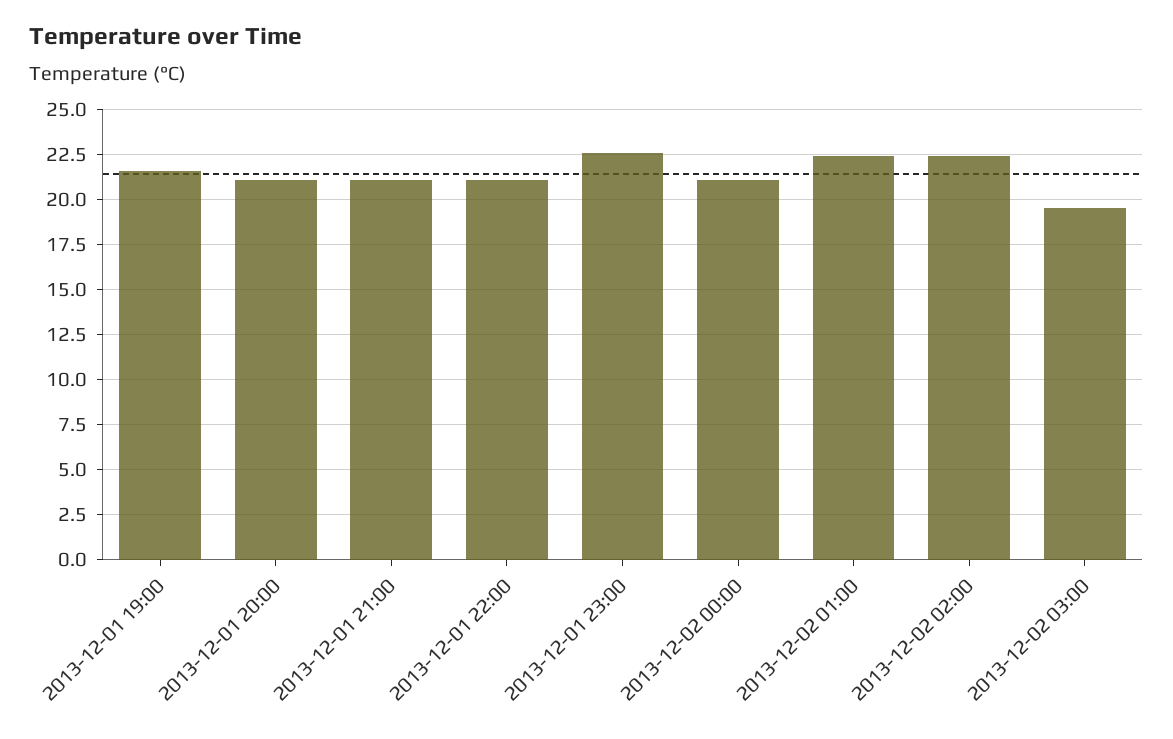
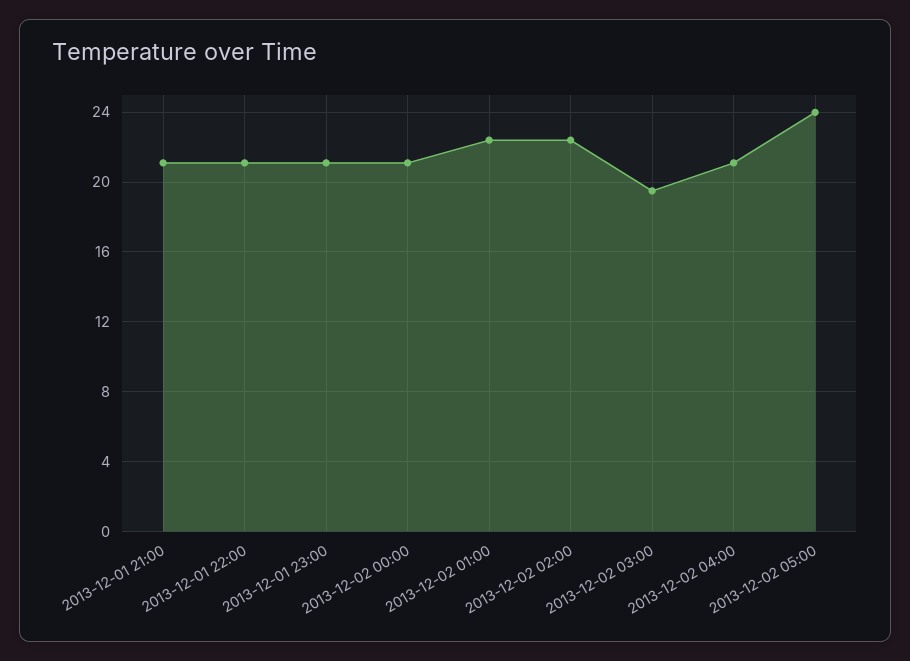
2013-12-01 19:00: 21.5 -> none
2013-12-01 20:00: 21 -> none
2013-12-01 23:00: 22.5 -> 21
2013-12-02 04:00: none -> 21
2013-12-02 05:00: none -> 24

